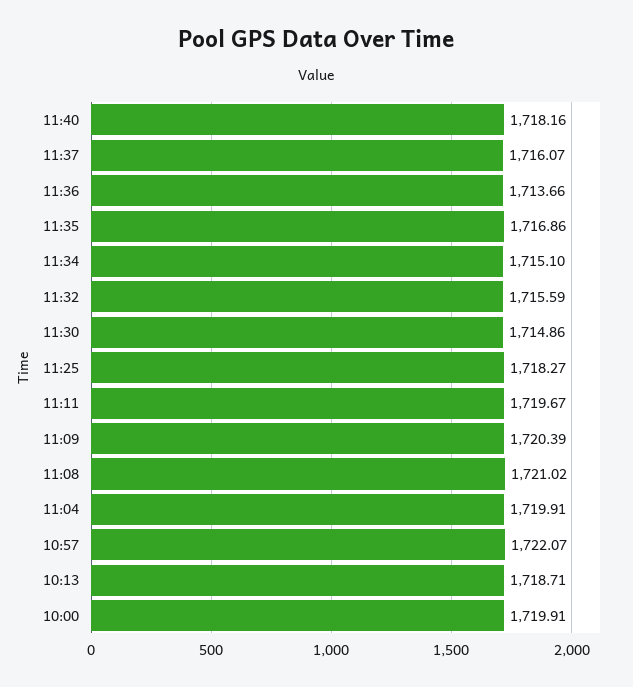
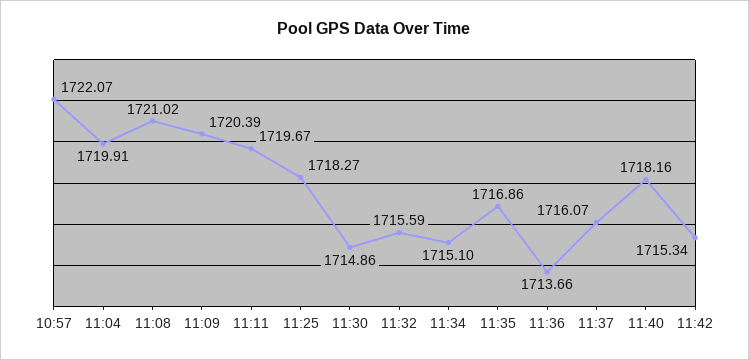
10:13: 1718.71 -> none
10:00: 1719.91 -> none
11:42: none -> 1715.34

